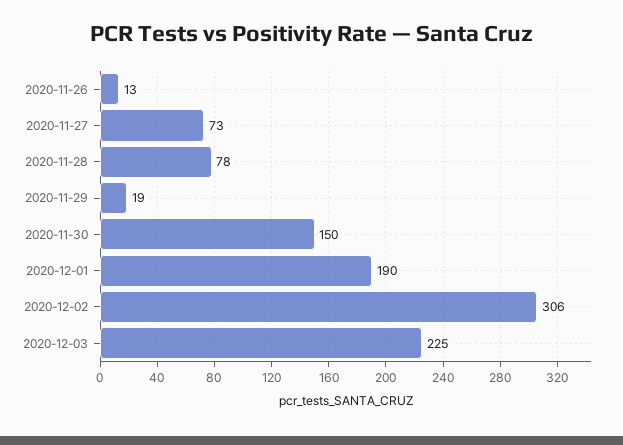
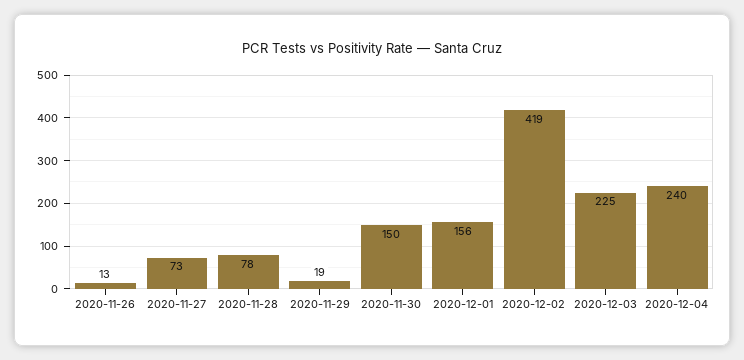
2020-12-01: 190 -> 156
2020-12-02: 306 -> 419
2020-12-04: none -> 240

